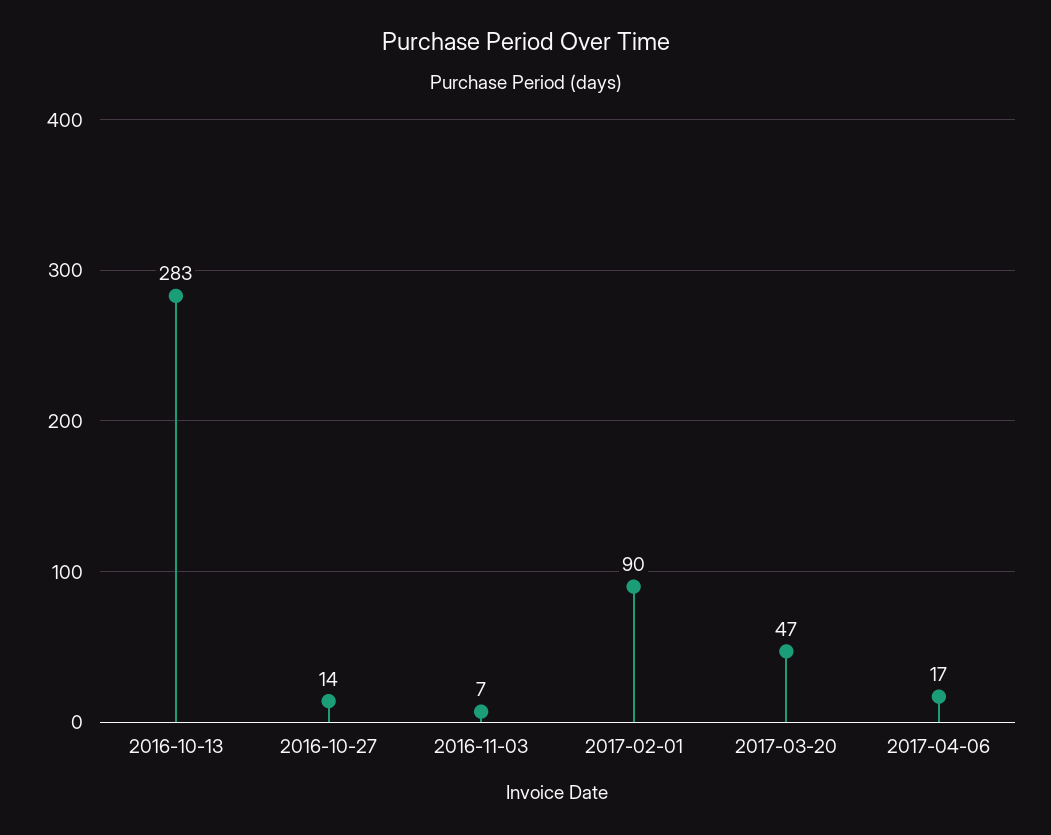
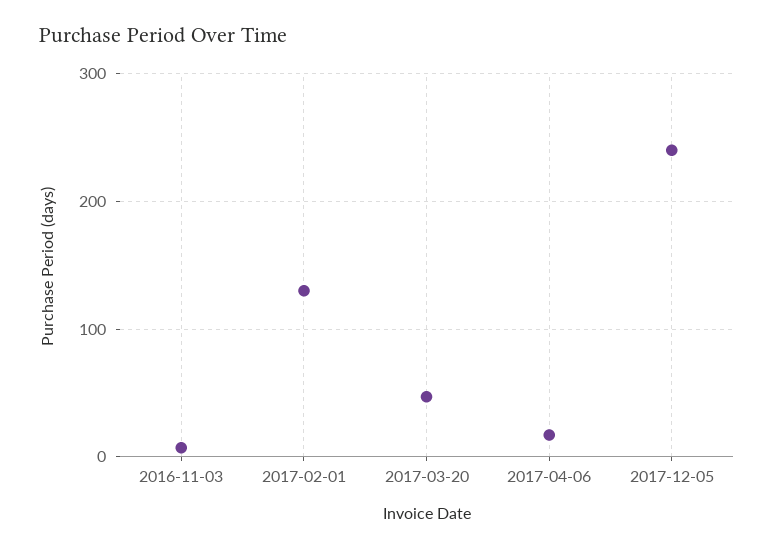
2016-10-13: 283 -> none
2016-10-27: 14 -> none
2017-02-01: 90 -> 130
2017-12-05: none -> 240

